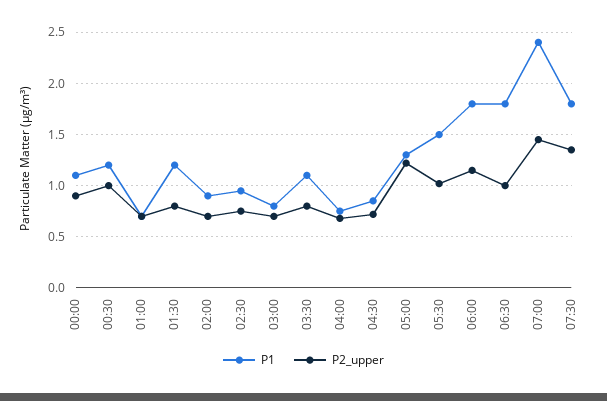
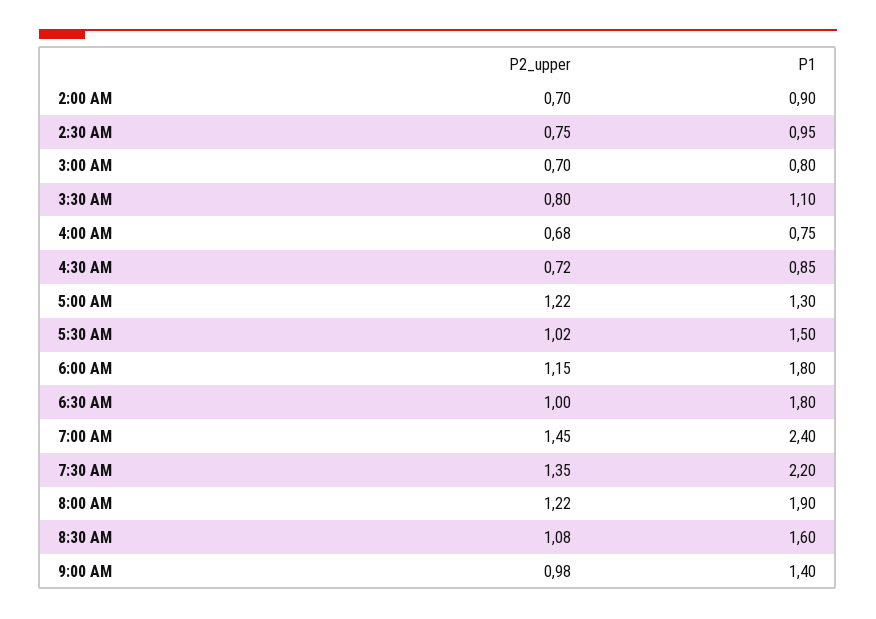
P1, 00:00: 1.1 -> none
P2_upper, 00:00: 0.9 -> none
P1, 00:30: 1.2 -> none
P2_upper, 00:30: 1 -> none
P1, 01:00: 0.7 -> none
P2_upper, 01:00: 0.7 -> none
P1, 01:30: 1.2 -> none
P2_upper, 01:30: 0.8 -> none
P1, 07:30: 1.8 -> 2.2
P2_upper, 8:00 AM: none -> 1.22
P1, 8:00 AM: none -> 1.9
P2_upper, 8:30 AM: none -> 1.08
P1, 8:30 AM: none -> 1.6
P2_upper, 9:00 AM: none -> 0.98
P1, 9:00 AM: none -> 1.4

